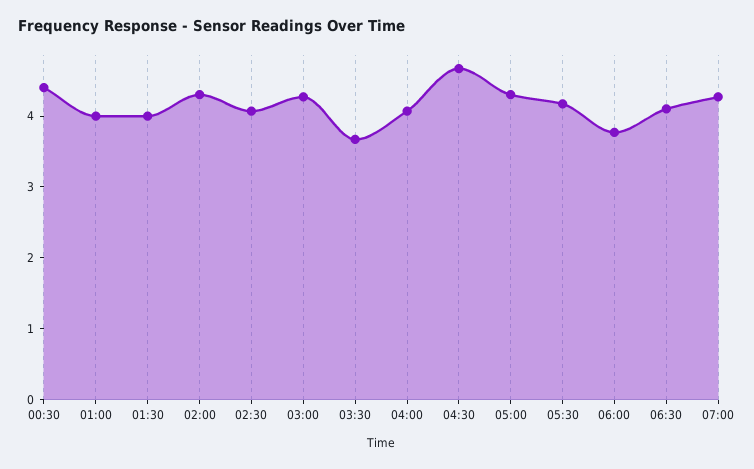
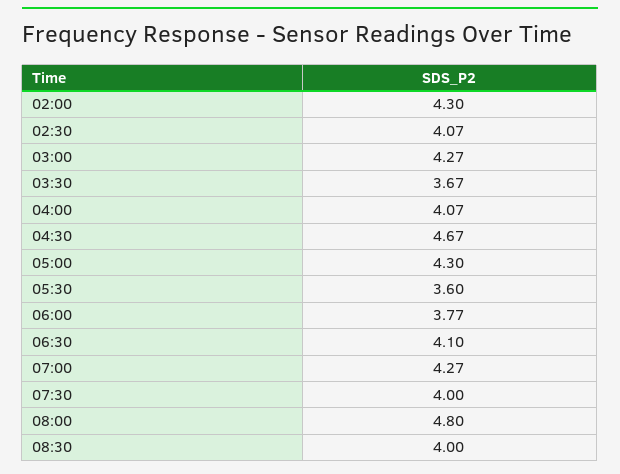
00:30: 4.4 -> none
01:00: 4 -> none
01:30: 4 -> none
05:30: 4.2 -> 3.6
07:30: none -> 4
08:00: none -> 4.8
08:30: none -> 4

